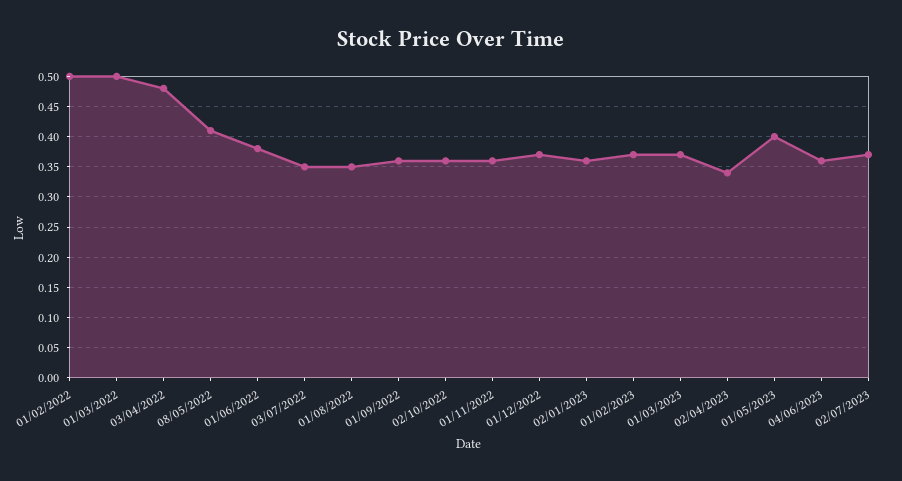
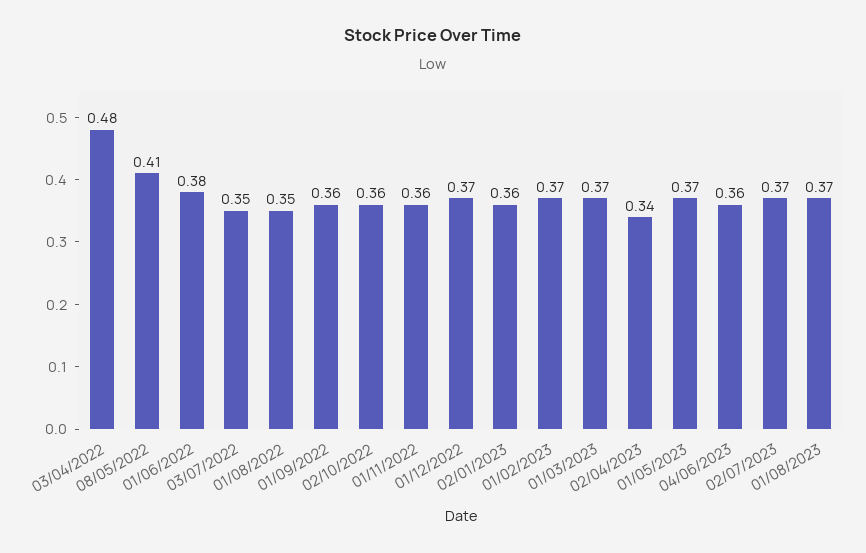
01/02/2022: 0.5 -> none
01/03/2022: 0.5 -> none
01/05/2023: 0.4 -> 0.37
01/08/2023: none -> 0.37

